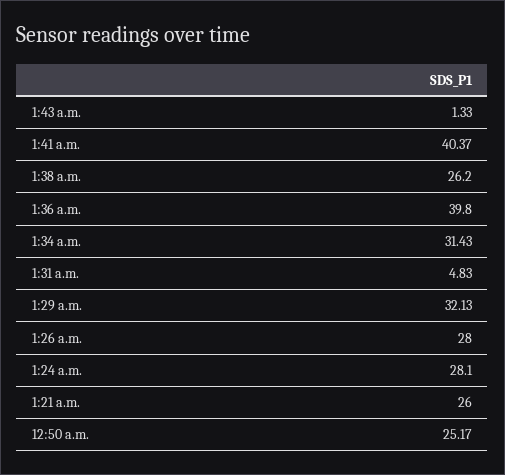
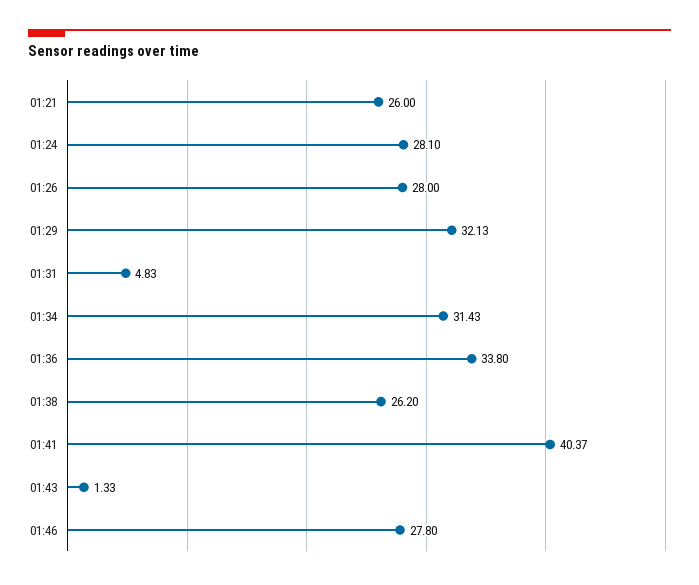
1:36 a.m.: 39.8 -> 33.8
12:50 a.m.: 25.17 -> none
01:46: none -> 27.8

